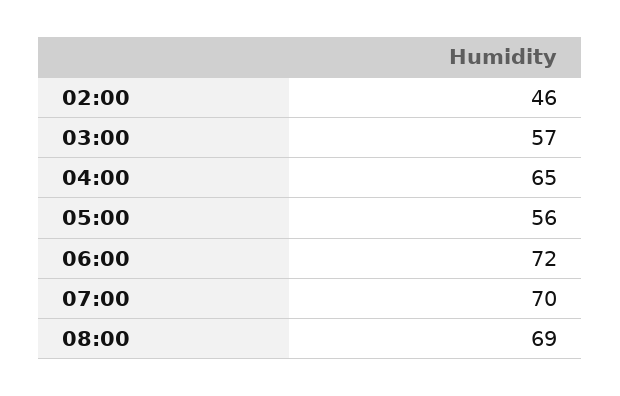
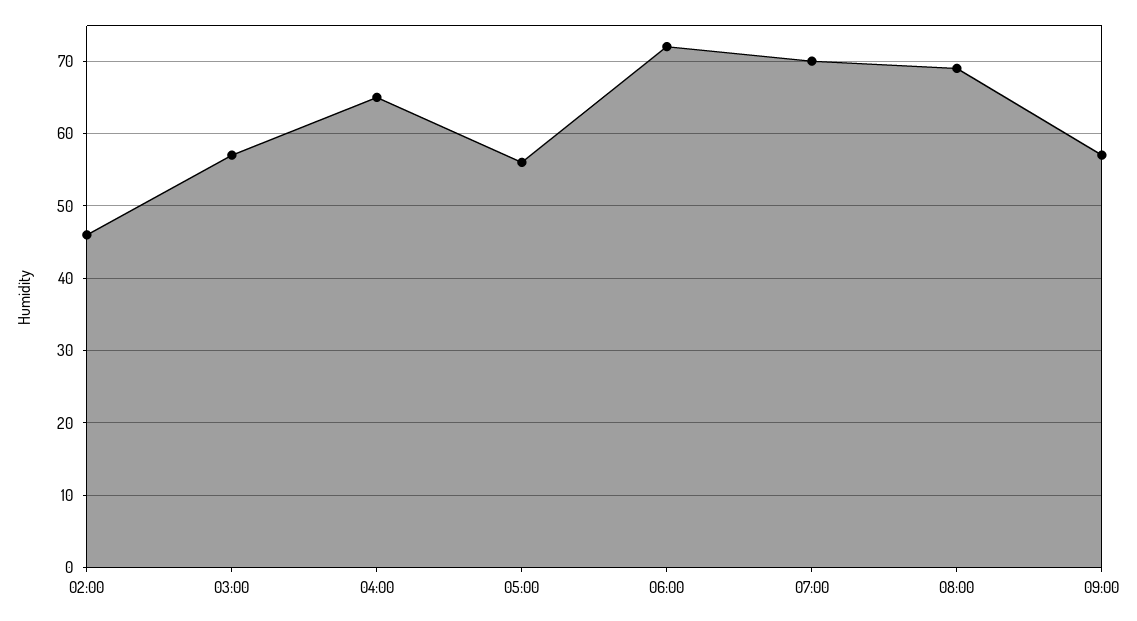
09:00: none -> 57

